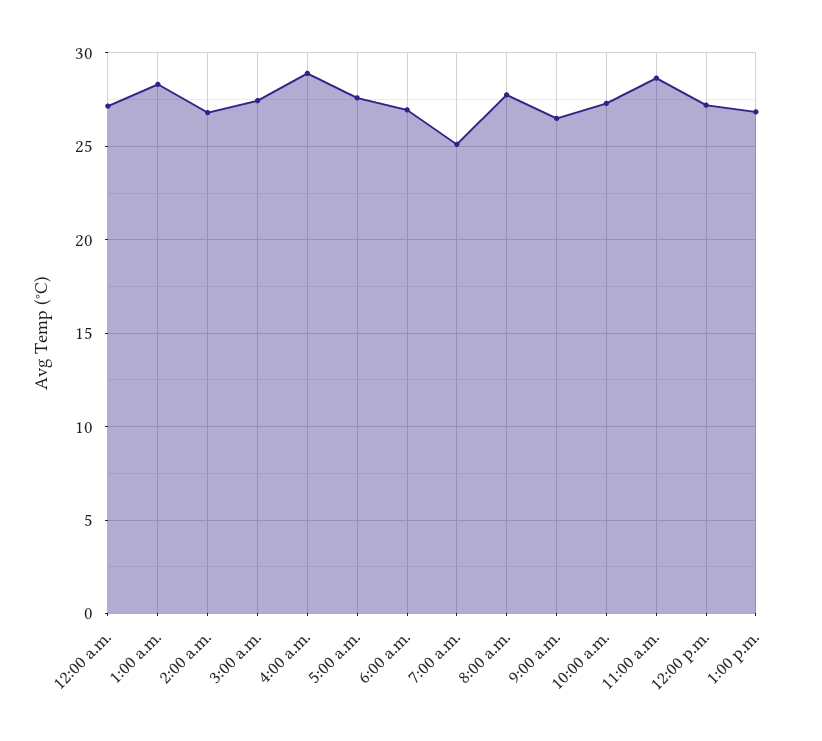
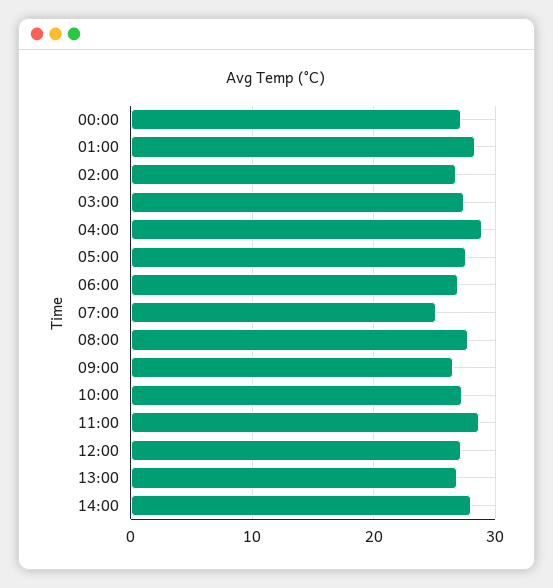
14:00: none -> 28

